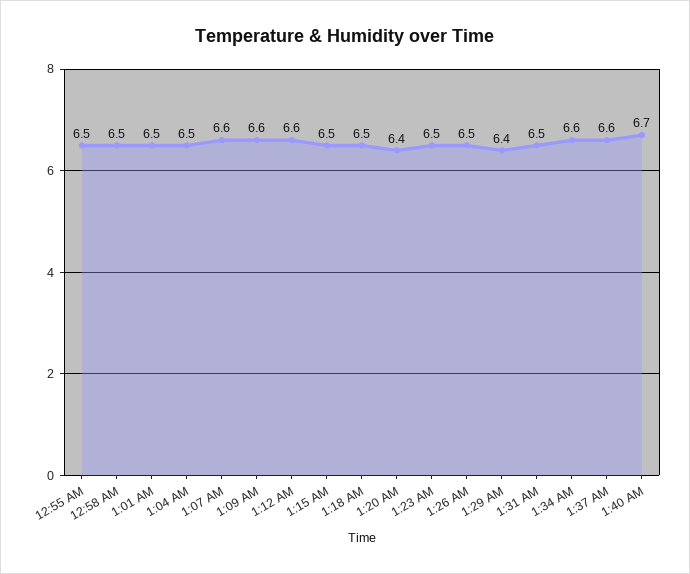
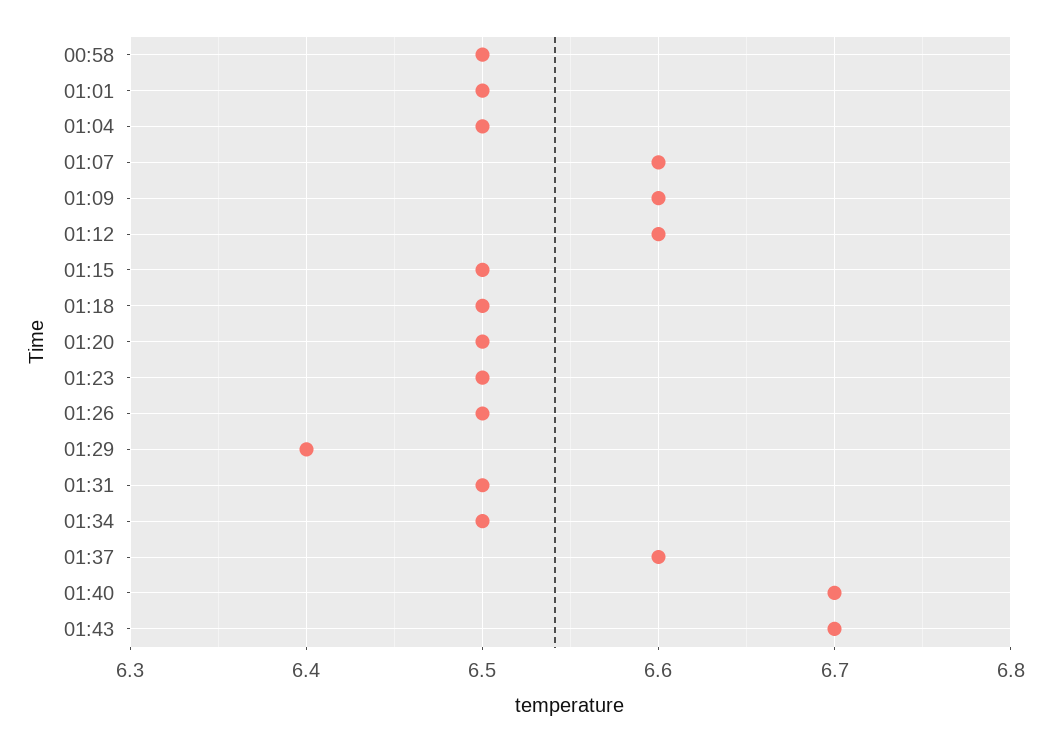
12:55 AM: 6.5 -> none
1:20 AM: 6.4 -> 6.5
1:34 AM: 6.6 -> 6.5
01:43: none -> 6.7

